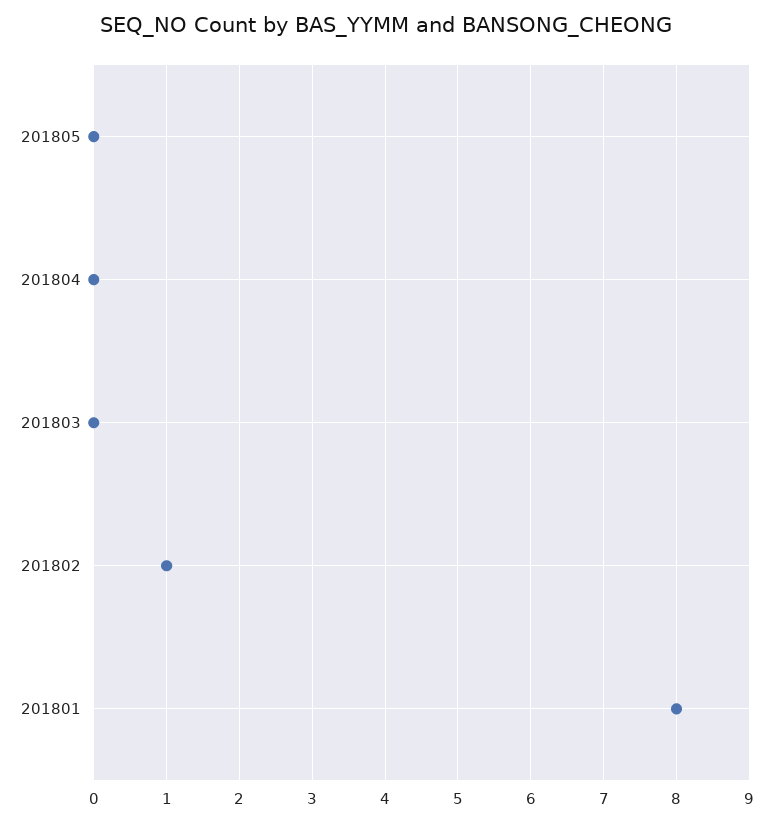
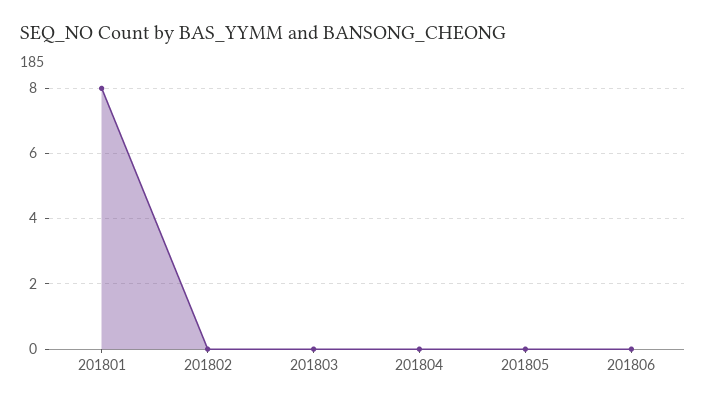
201802: 1 -> 0
201806: none -> 0

